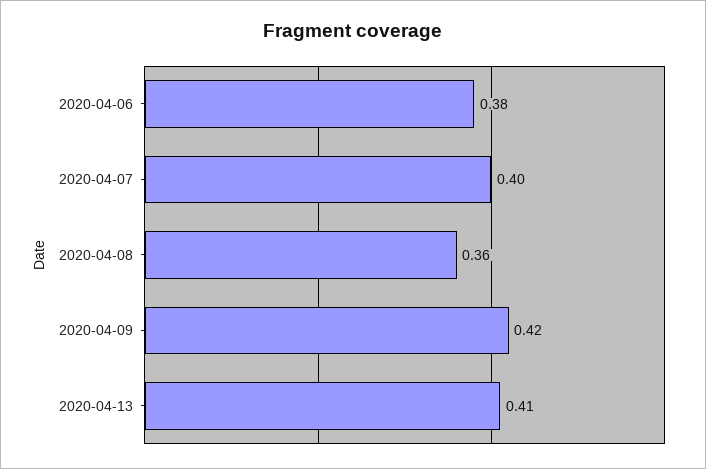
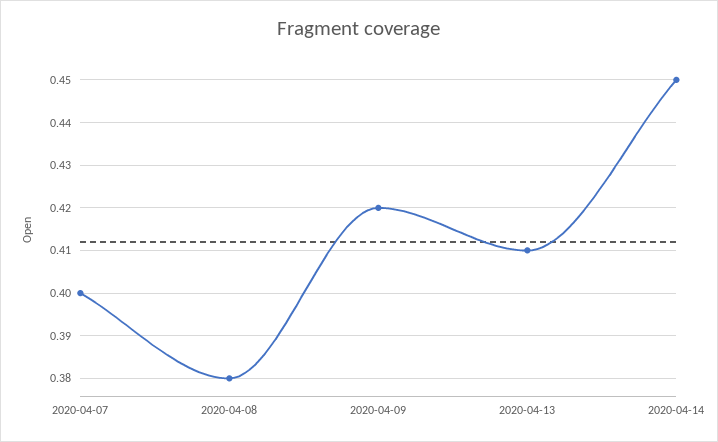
2020-04-06: 0.38 -> none
2020-04-08: 0.36 -> 0.38
2020-04-14: none -> 0.45

